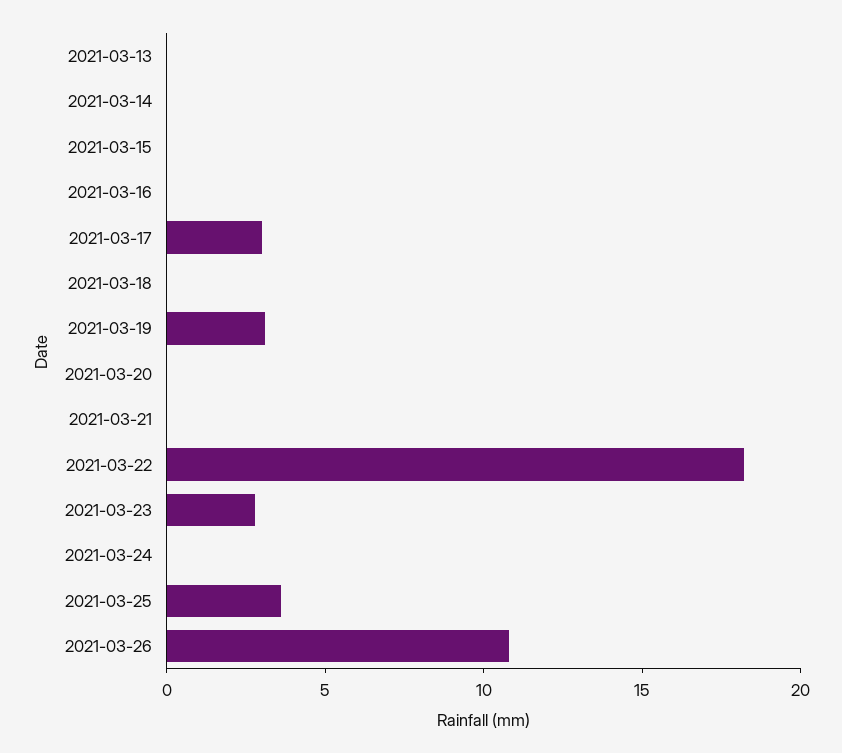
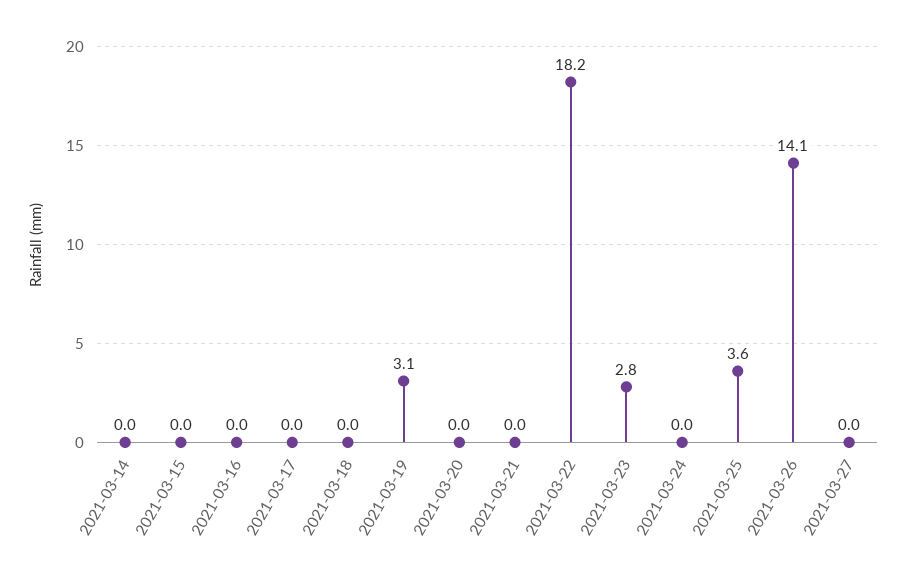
2021-03-13: 0 -> none
2021-03-17: 3 -> 0
2021-03-26: 11 -> 14.1
2021-03-27: none -> 0

